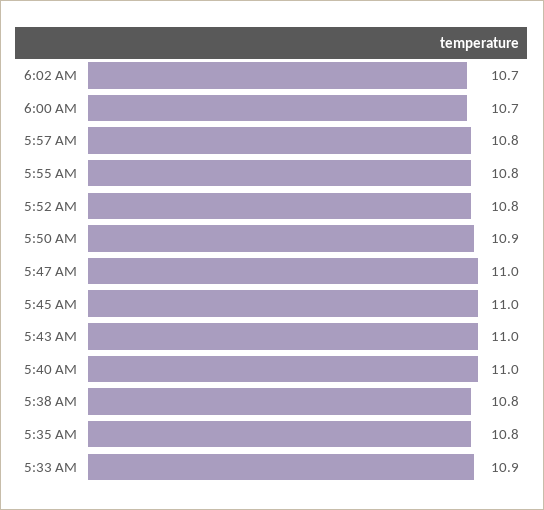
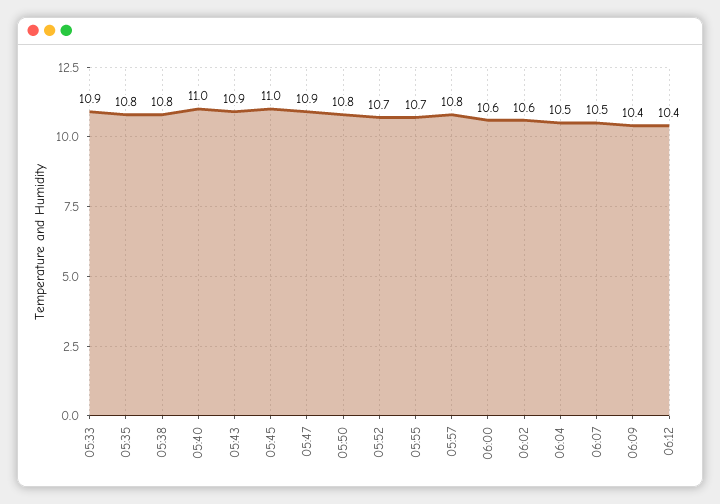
6:02 AM: 10.7 -> 10.6
6:00 AM: 10.7 -> 10.6
5:55 AM: 10.8 -> 10.7
5:52 AM: 10.8 -> 10.7
5:50 AM: 10.9 -> 10.8
5:47 AM: 11 -> 10.9
5:43 AM: 11 -> 10.9
06:04: none -> 10.5
06:07: none -> 10.5
06:09: none -> 10.4
06:12: none -> 10.4

